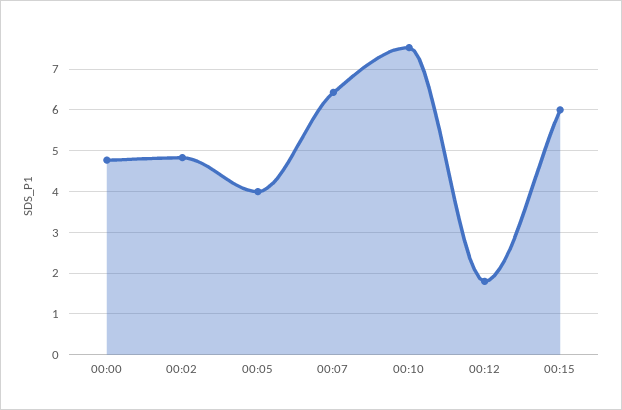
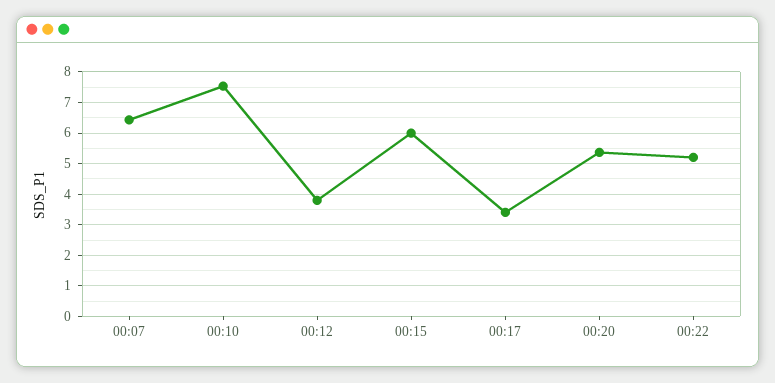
00:00: 4.8 -> none
00:02: 4.8 -> none
00:05: 4 -> none
00:12: 1.8 -> 3.8
00:17: none -> 3.4
00:20: none -> 5.4
00:22: none -> 5.2

